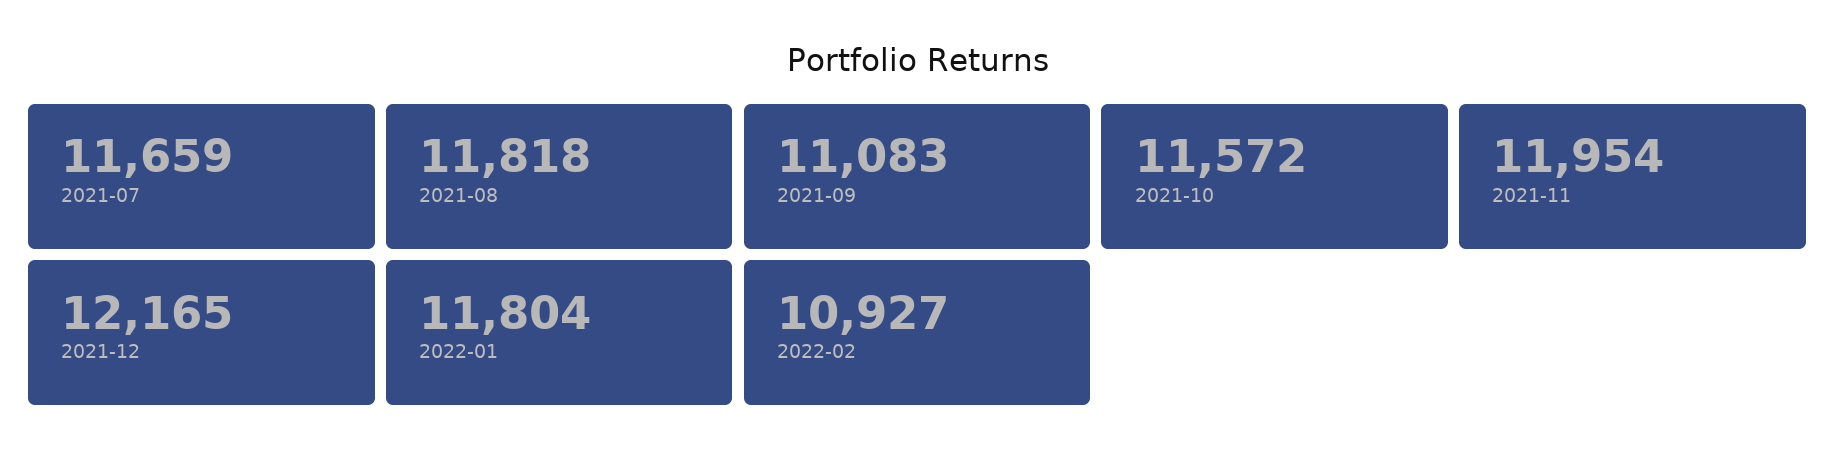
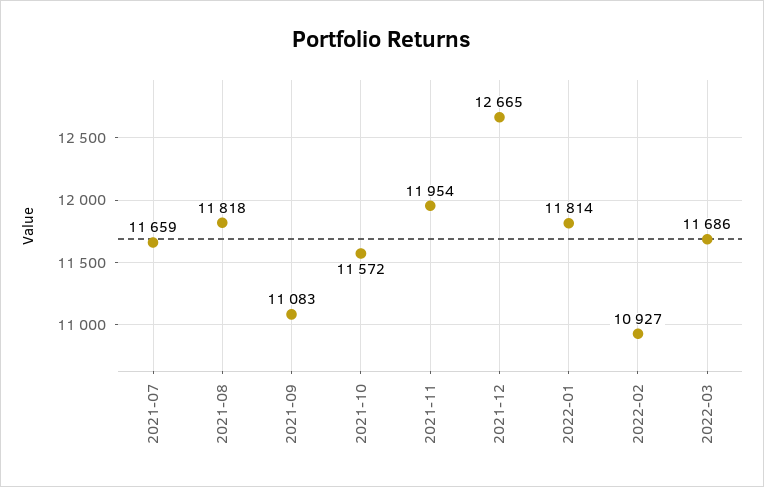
2021-12: 12165 -> 12665
2022-01: 11804 -> 11814
2022-03: none -> 11686

